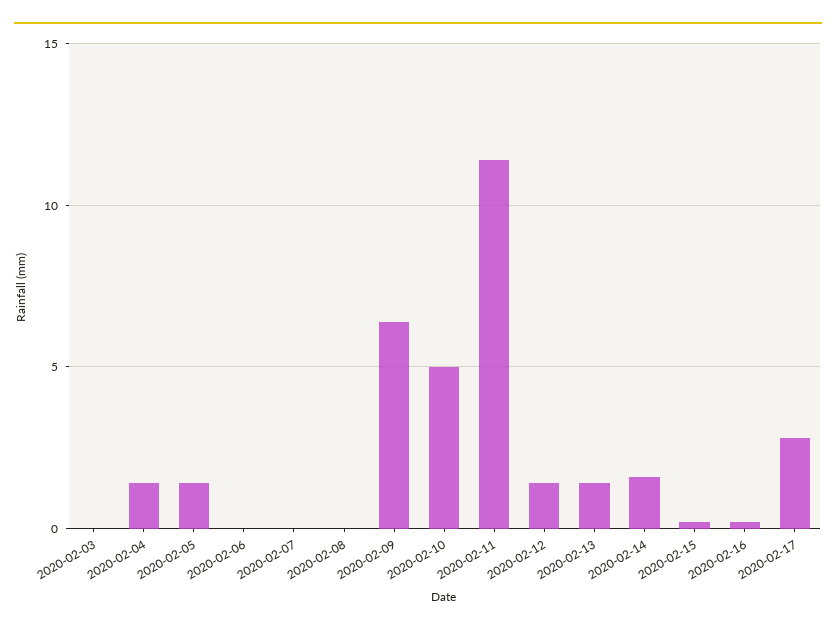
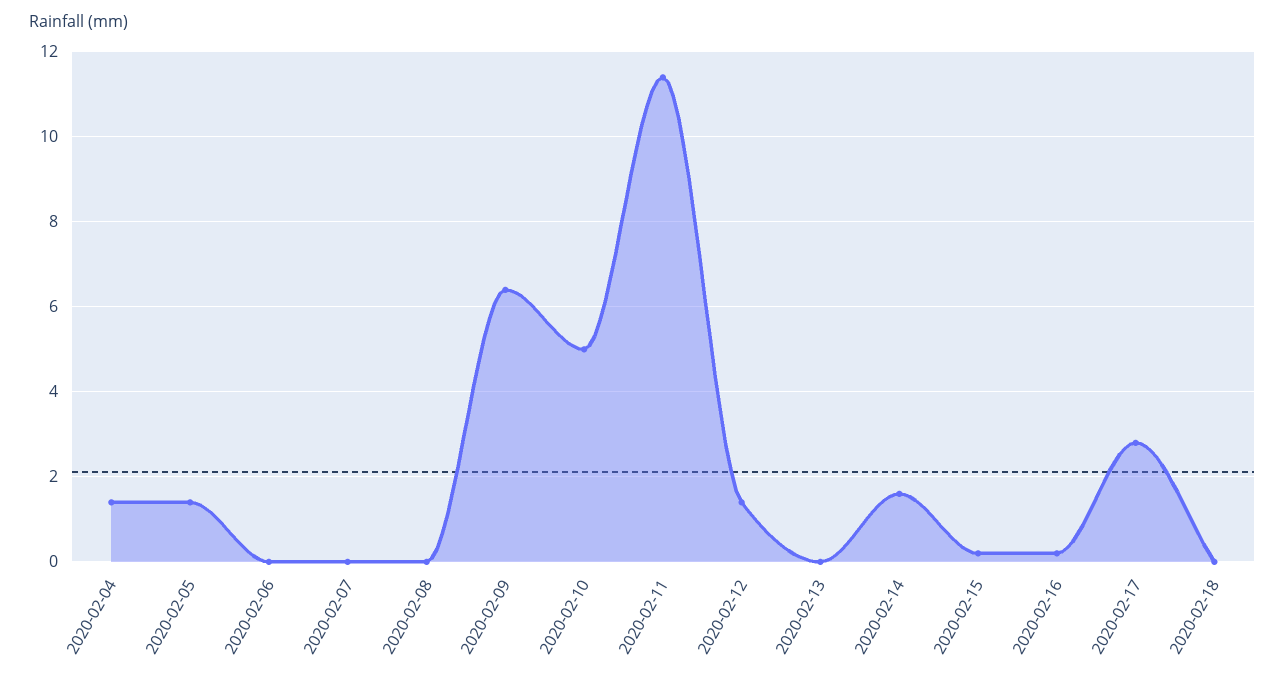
2020-02-03: 0 -> none
2020-02-13: 1.5 -> 0
2020-02-18: none -> 0

